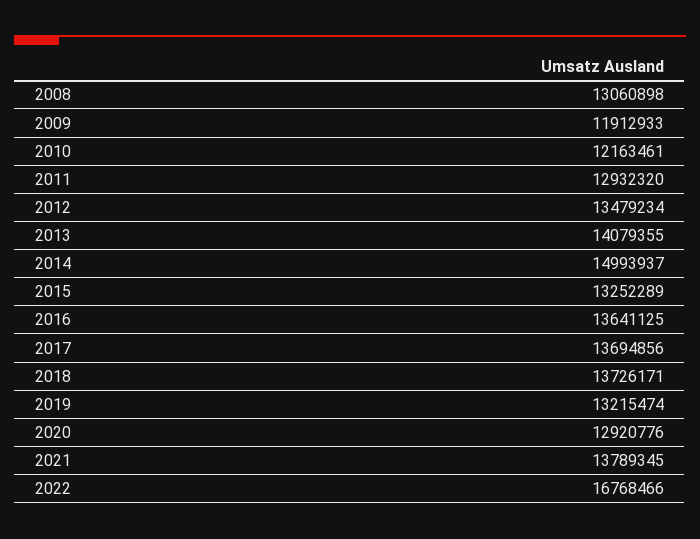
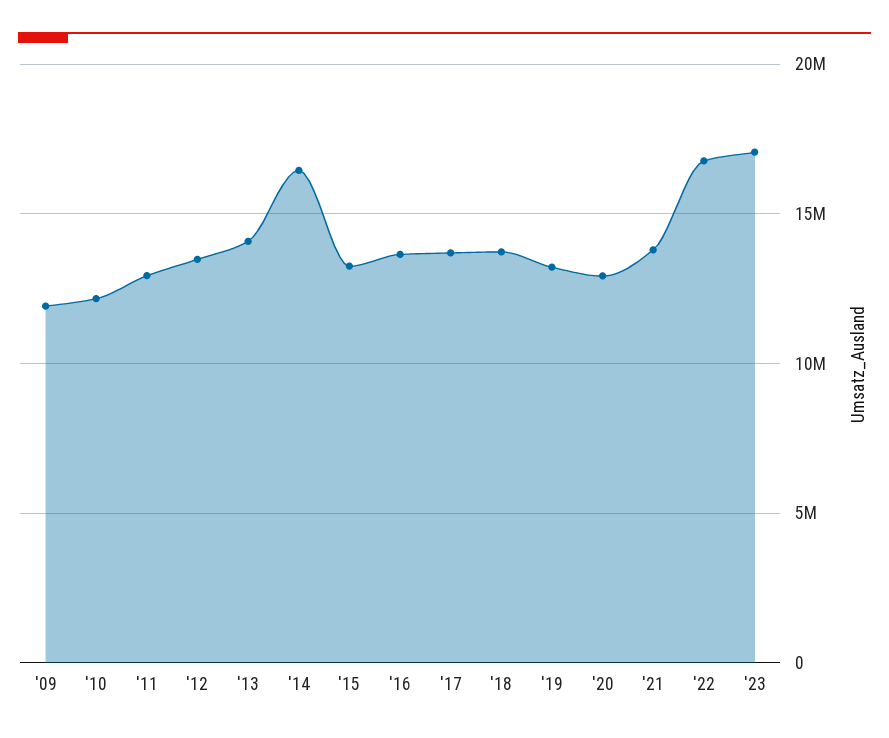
2008: 13060898 -> none
2014: 14993937 -> 16500000
'23: none -> 17000000

